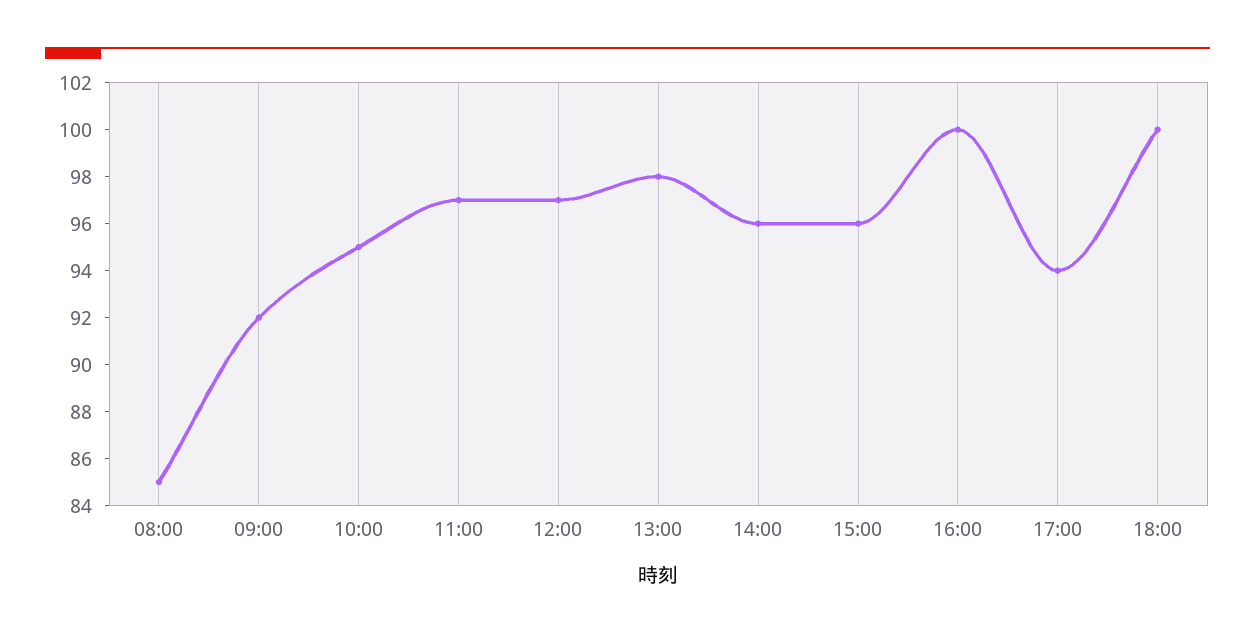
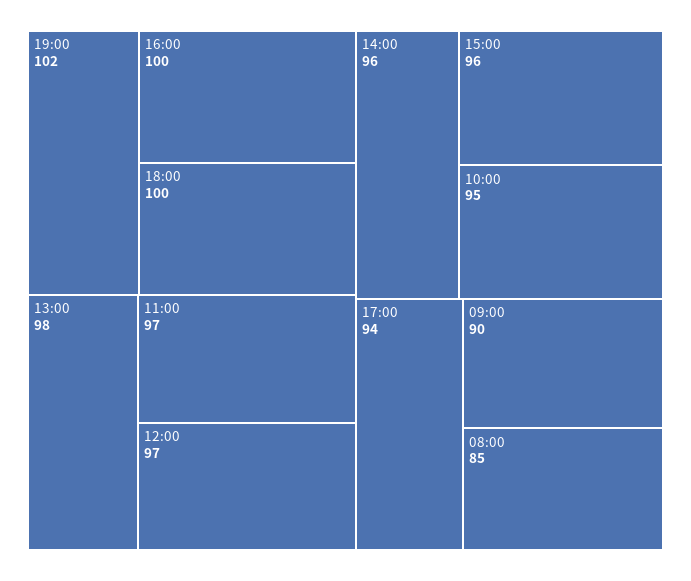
09:00: 92 -> 90
19:00: none -> 102

